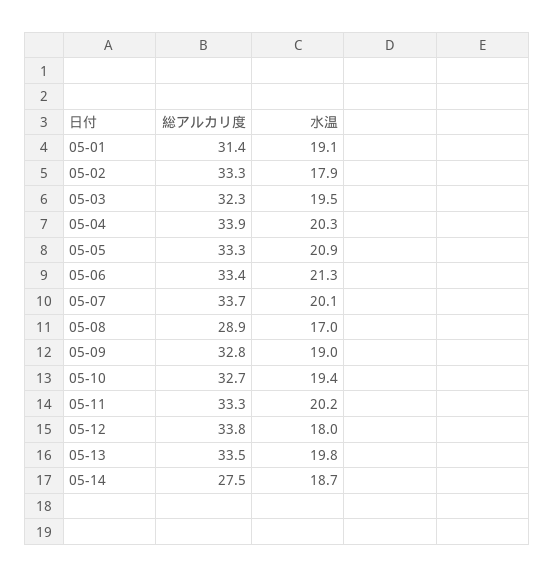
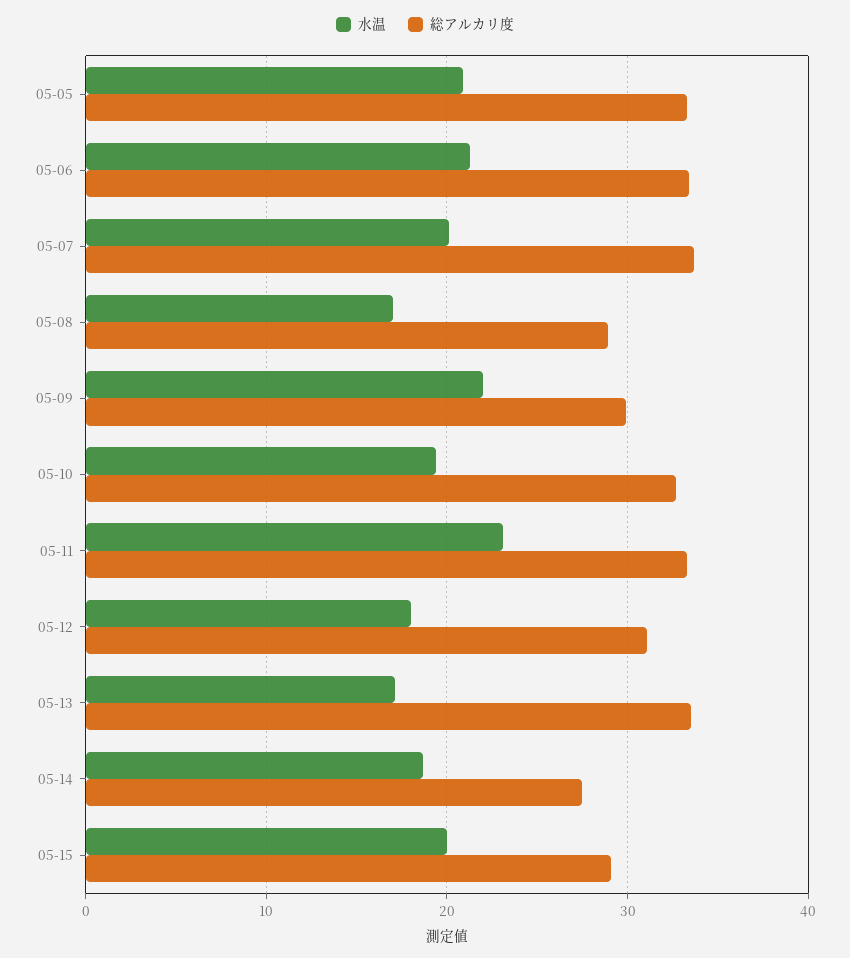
総アルカリ度, 05-01: 31.4 -> none
水温, 05-01: 19.1 -> none
総アルカリ度, 05-02: 33.3 -> none
水温, 05-02: 17.9 -> none
総アルカリ度, 05-03: 32.3 -> none
水温, 05-03: 19.5 -> none
総アルカリ度, 05-04: 33.9 -> none
水温, 05-04: 20.3 -> none
総アルカリ度, 05-09: 32.8 -> 30
水温, 05-09: 19 -> 22
水温, 05-11: 20.2 -> 23
総アルカリ度, 05-12: 33.8 -> 31
水温, 05-13: 19.8 -> 17
水温, 05-15: none -> 20
総アルカリ度, 05-15: none -> 29

